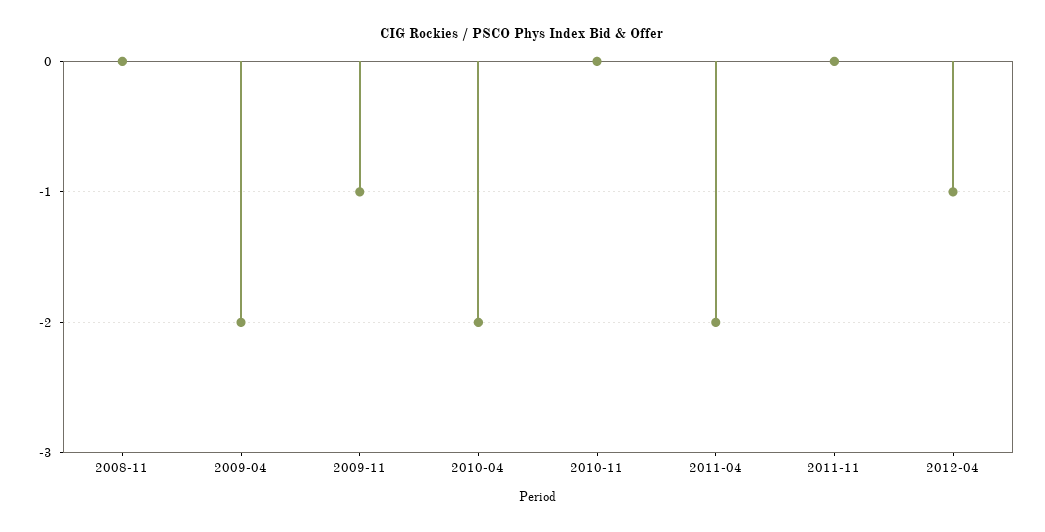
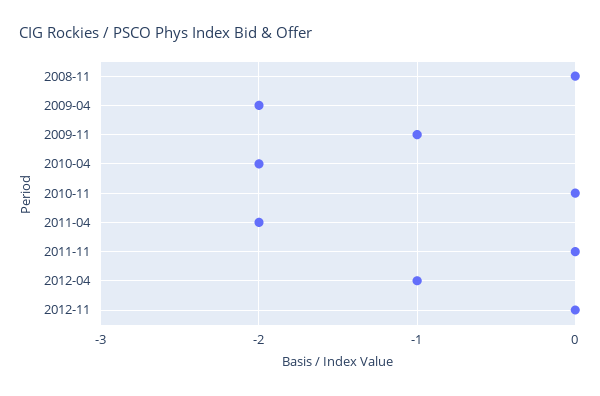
2012-11: none -> 0

